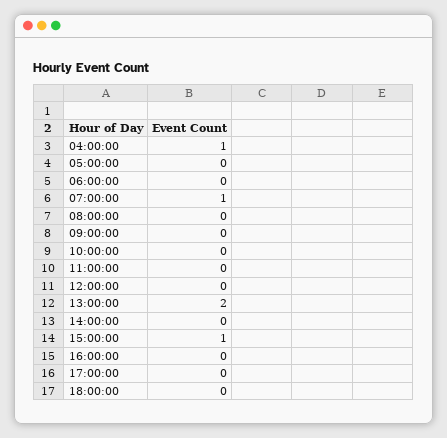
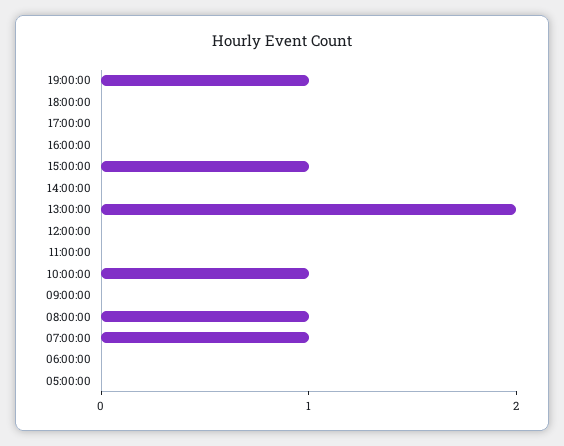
04:00:00: 1 -> none
08:00:00: 0 -> 1
10:00:00: 0 -> 1
19:00:00: none -> 1

